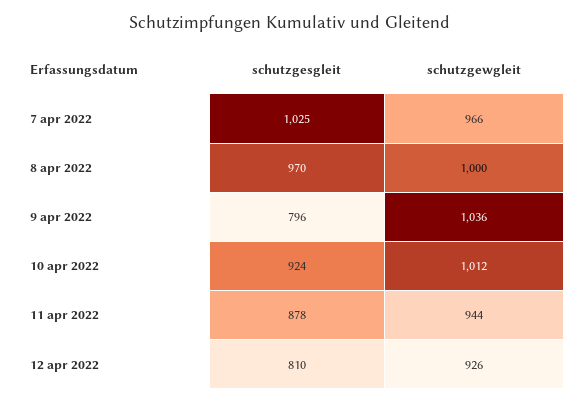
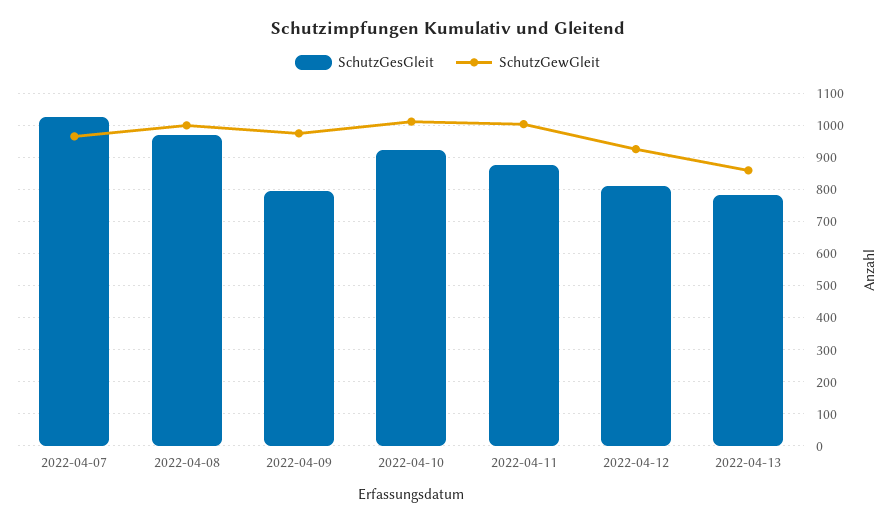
schutzgewgleit, 9 apr 2022: 1036 -> 980
schutzgewgleit, 11 apr 2022: 944 -> 1000
schutzgesgleit, 2022-04-13: none -> 780
schutzgewgleit, 2022-04-13: none -> 860

